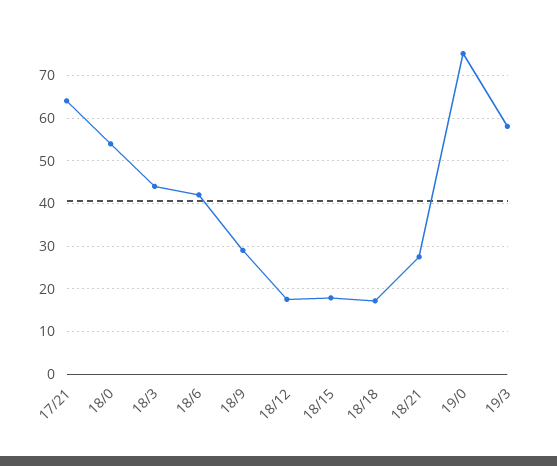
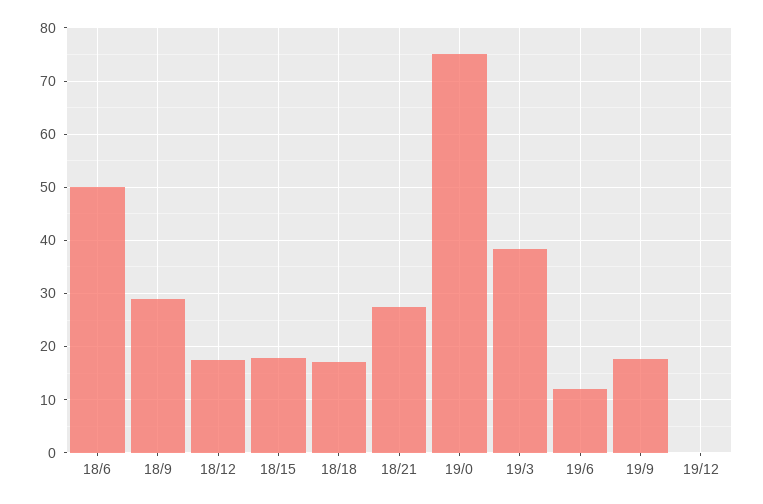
17/21: 64 -> none
18/0: 54 -> none
18/3: 44 -> none
18/6: 42 -> 50
19/3: 58 -> 38
19/6: none -> 12
19/9: none -> 18
19/12: none -> 0

